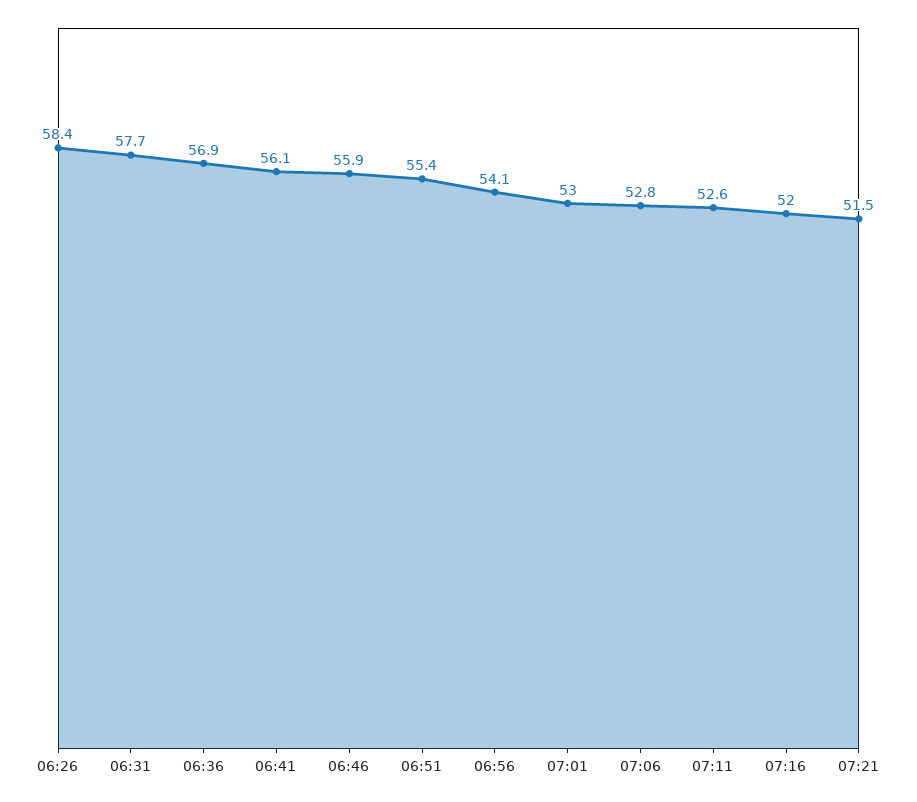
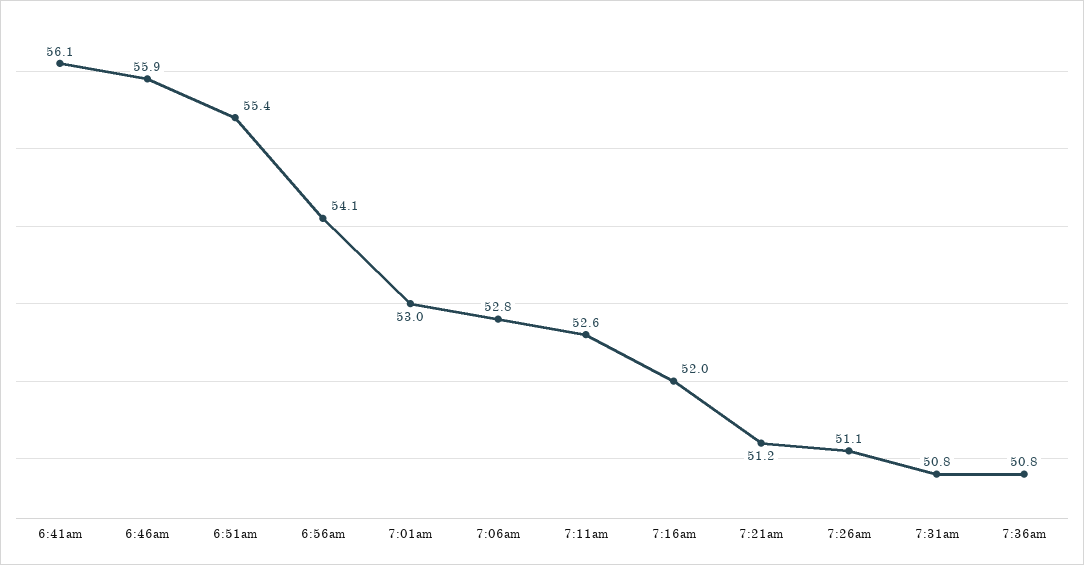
06:26: 58.4 -> none
06:31: 57.7 -> none
06:36: 56.9 -> none
07:21: 51.5 -> 51.2
7:26am: none -> 51.1
7:31am: none -> 50.8
7:36am: none -> 50.8

